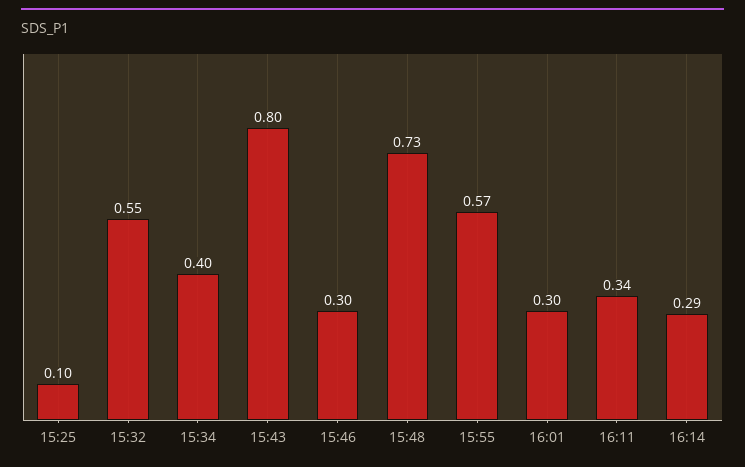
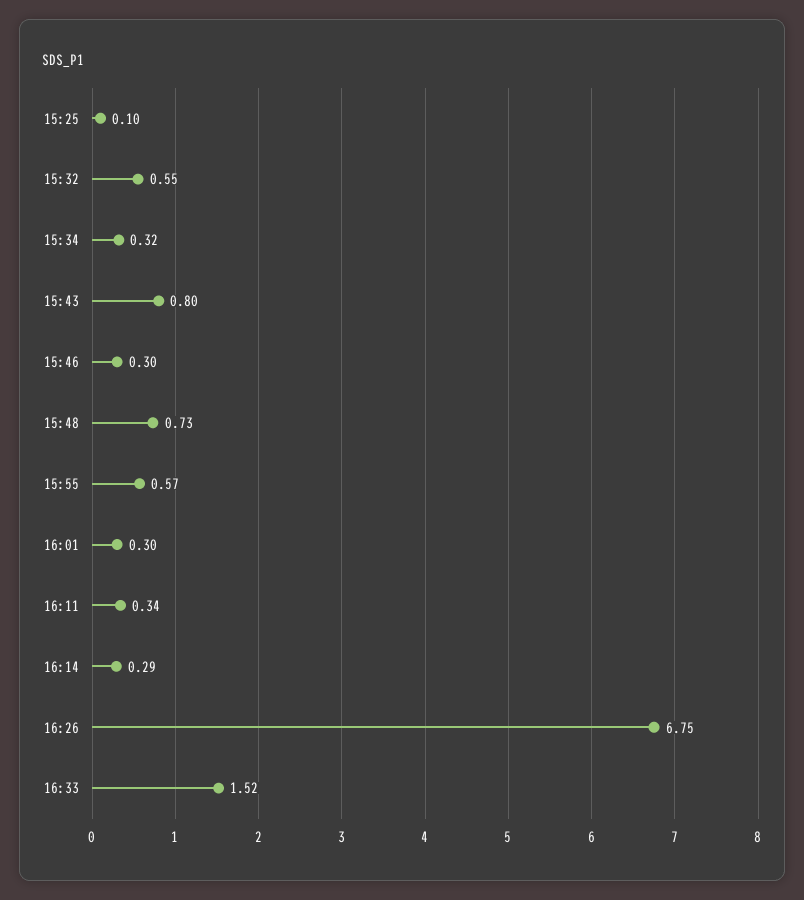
15:34: 0.4 -> 0.32
16:26: none -> 6.75
16:33: none -> 1.52

